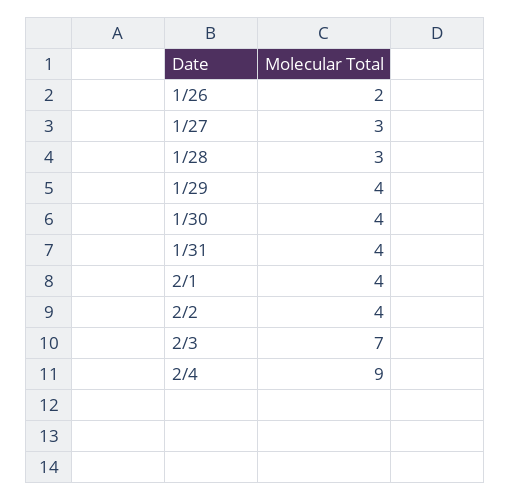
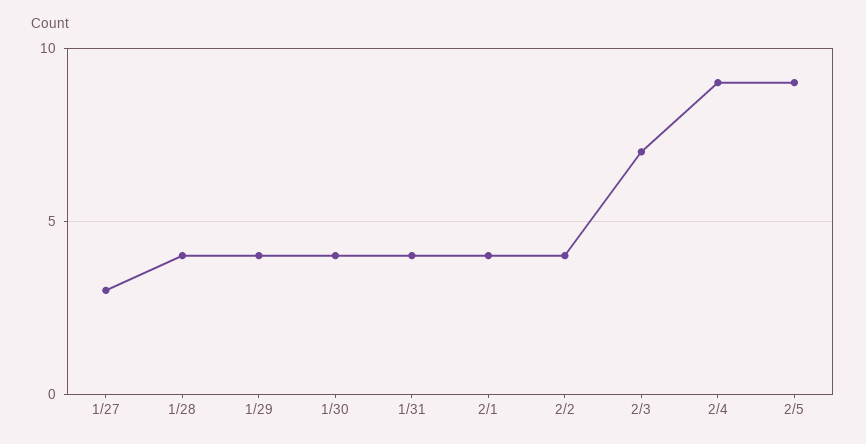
1/26: 2 -> none
1/28: 3 -> 4
2/5: none -> 9

